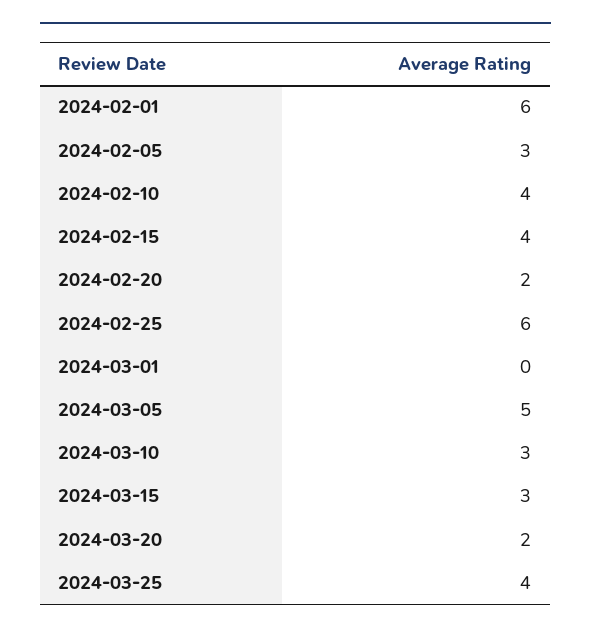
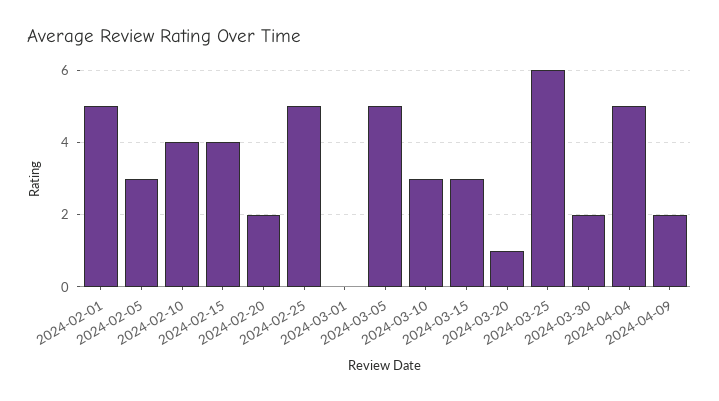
2024-02-01: 6 -> 5
2024-02-25: 6 -> 5
2024-03-20: 2 -> 1
2024-03-25: 4 -> 6
2024-03-30: none -> 2
2024-04-04: none -> 5
2024-04-09: none -> 2

